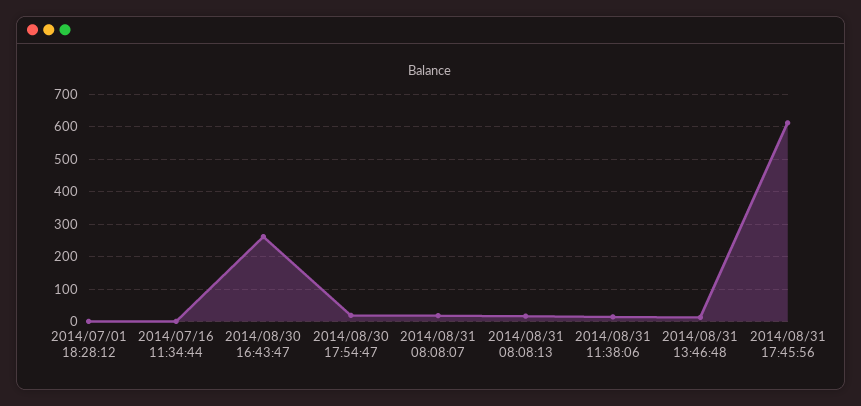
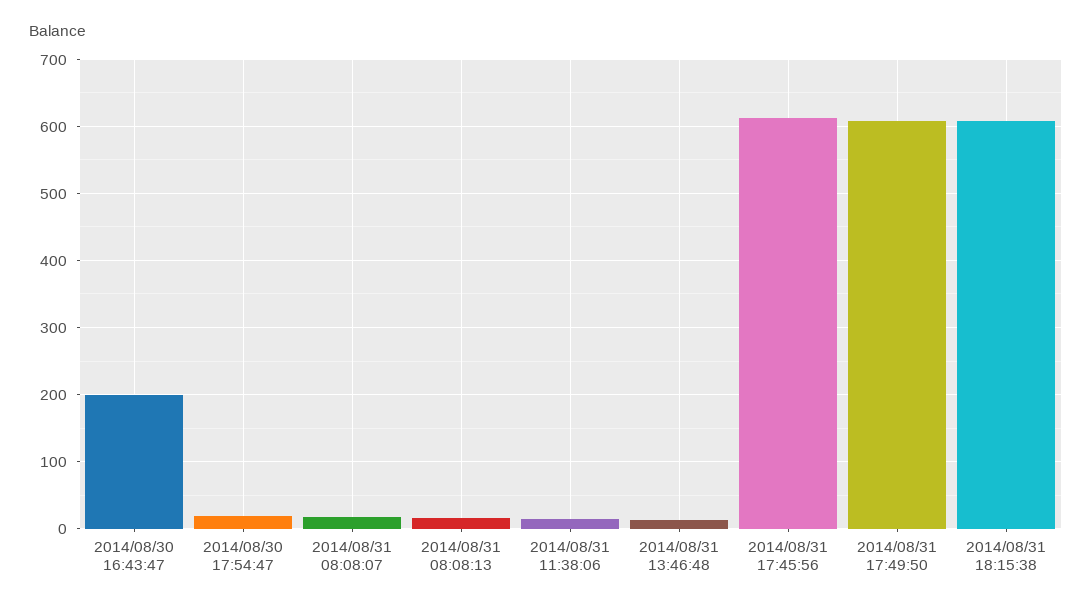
2014/07/01 18:28:12: 0 -> none
2014/07/16 11:34:44: 0 -> none
2014/08/30 16:43:47: 260 -> 200
2014/08/31 17:49:50: none -> 610
2014/08/31 18:15:38: none -> 610

